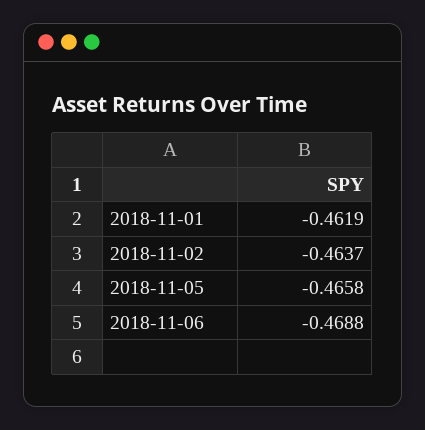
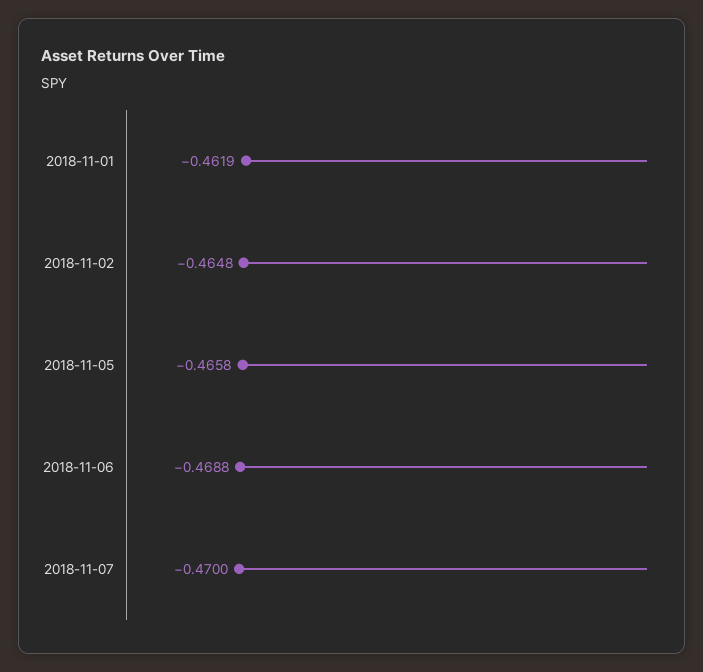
2018-11-02: -0.4637 -> -0.4648
2018-11-07: none -> -0.47

